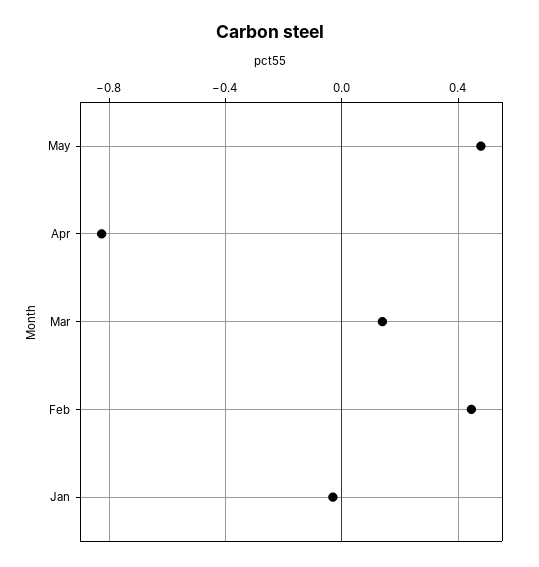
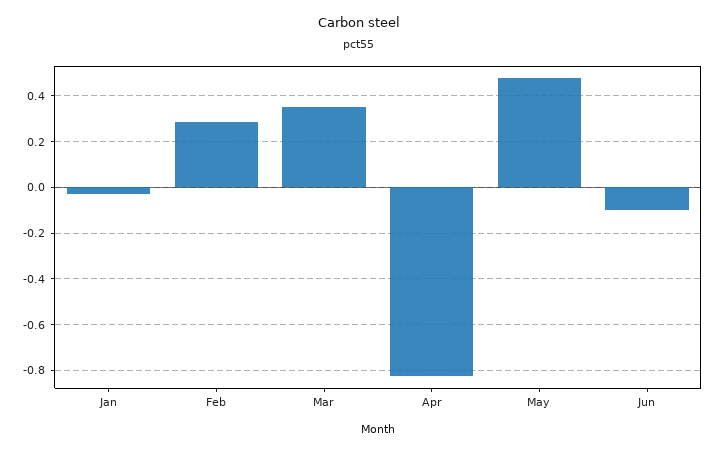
Mar: 0.15 -> 0.35
Feb: 0.45 -> 0.3
Jun: none -> -0.1

